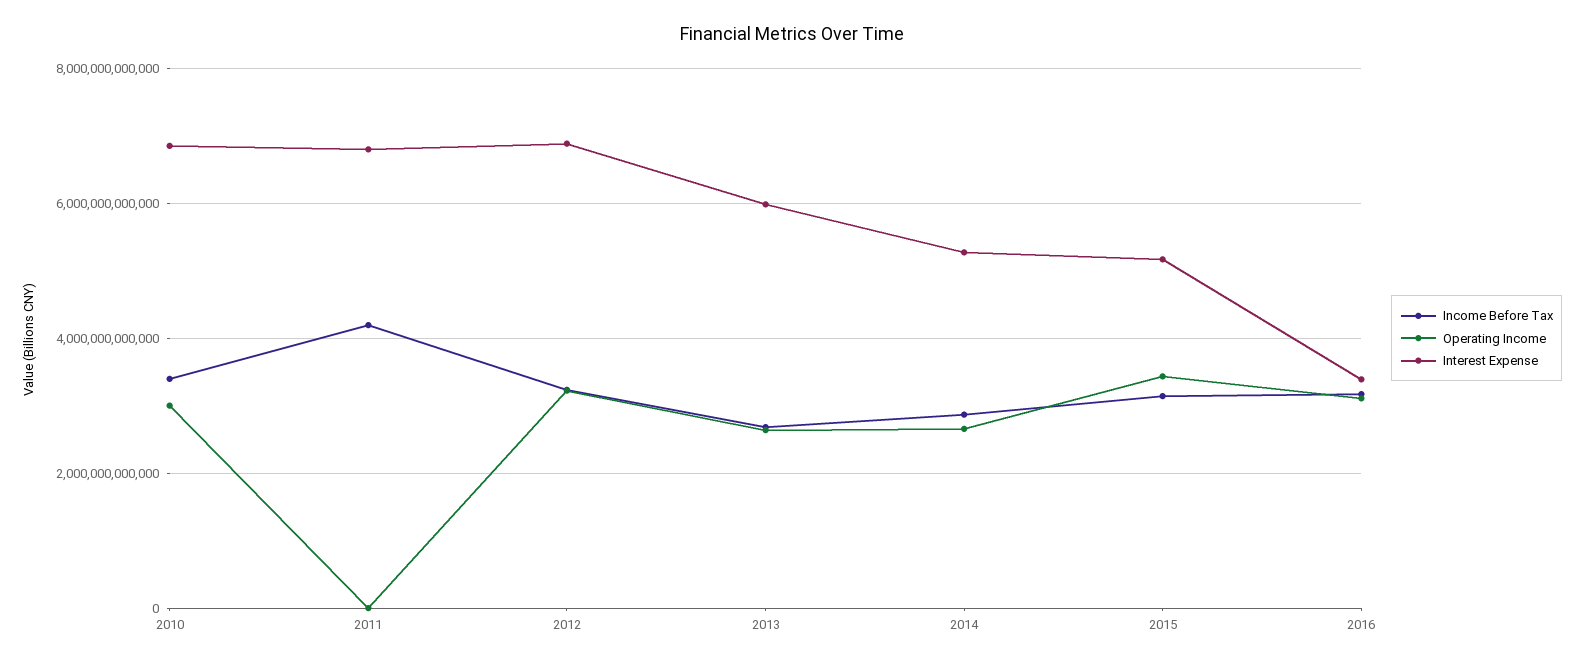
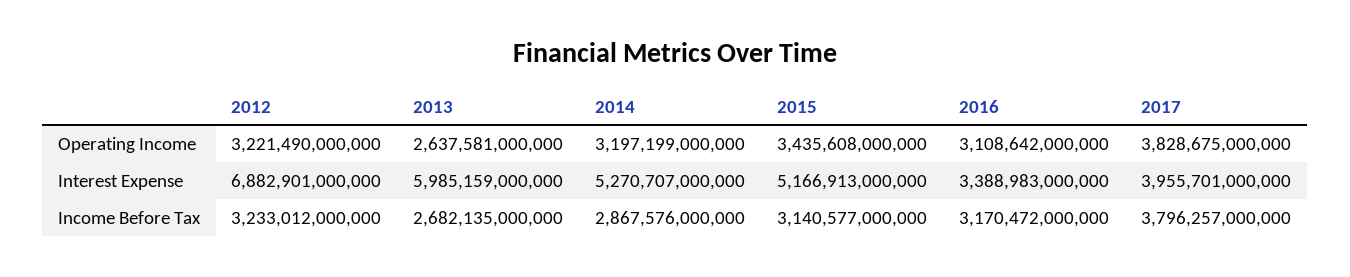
Income Before Tax, 2010: 3400000000000 -> none
Operating Income, 2010: 3000000000000 -> none
Interest Expense, 2010: 6800000000000 -> none
Income Before Tax, 2011: 4200000000000 -> none
Operating Income, 2011: 0 -> none
Interest Expense, 2011: 6800000000000 -> none
Operating Income, 2014: 2600000000000 -> 3197199000000
Operating Income, 2017: none -> 3828675000000
Interest Expense, 2017: none -> 3955701000000
Income Before Tax, 2017: none -> 3796257000000

